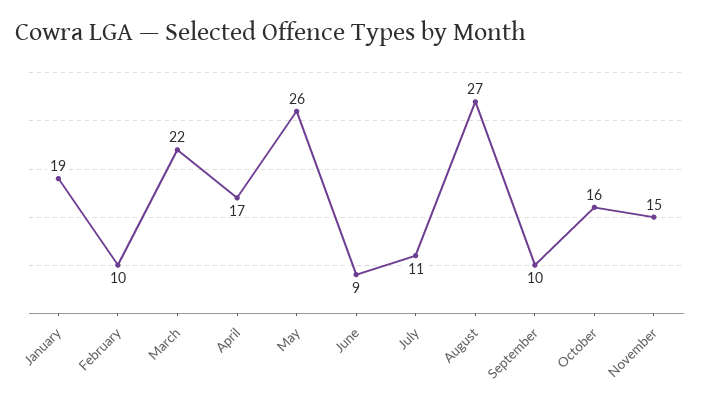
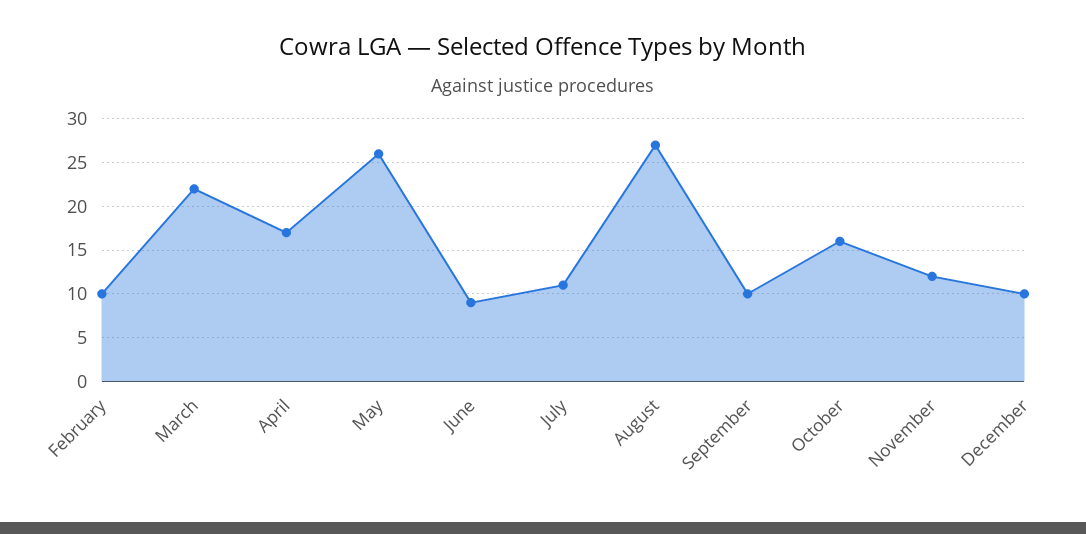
January: 19 -> none
November: 15 -> 12
December: none -> 10

